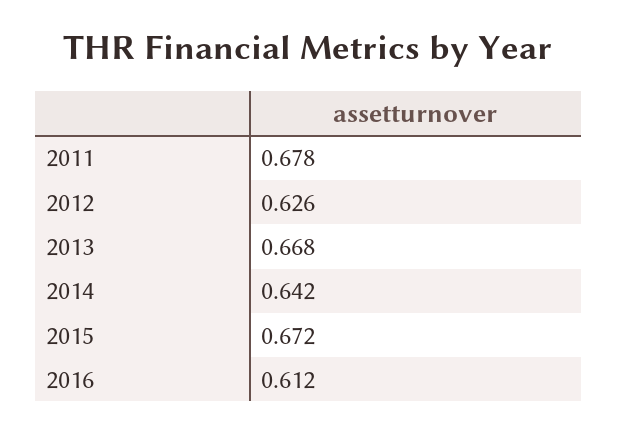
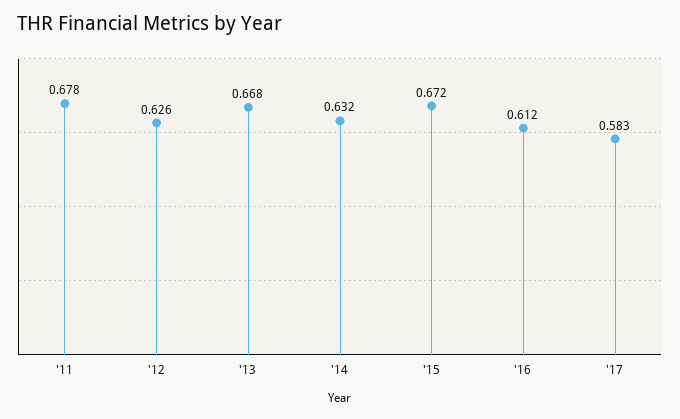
2014: 0.642 -> 0.632
'17: none -> 0.583

